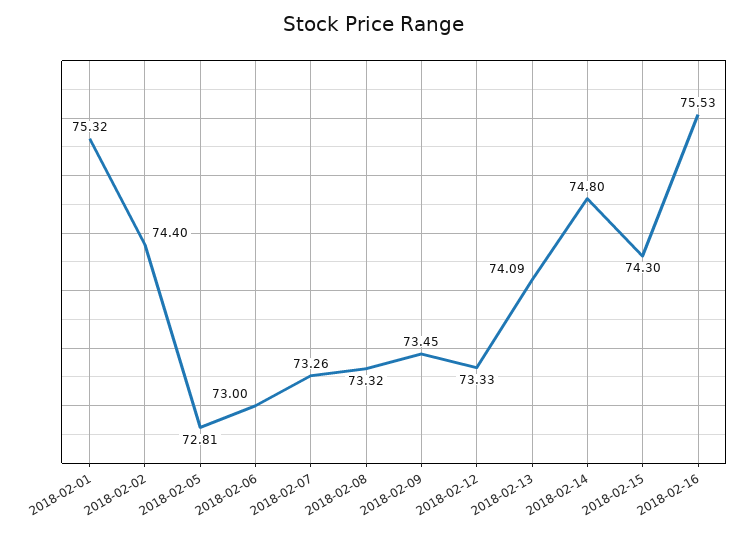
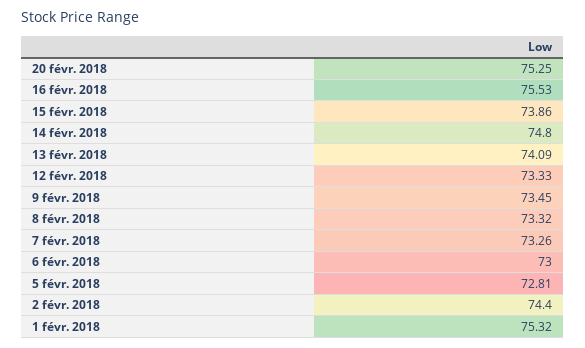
2018-02-15: 74.3 -> 73.86
20 févr. 2018: none -> 75.25

